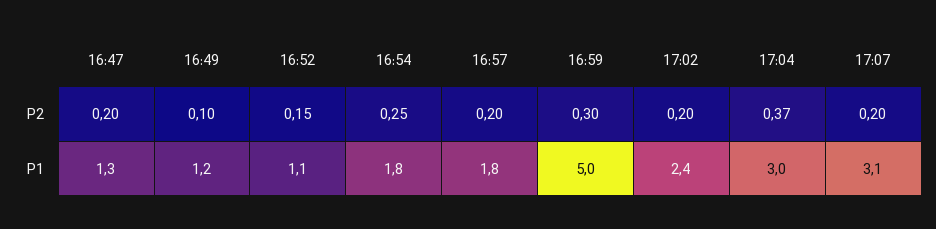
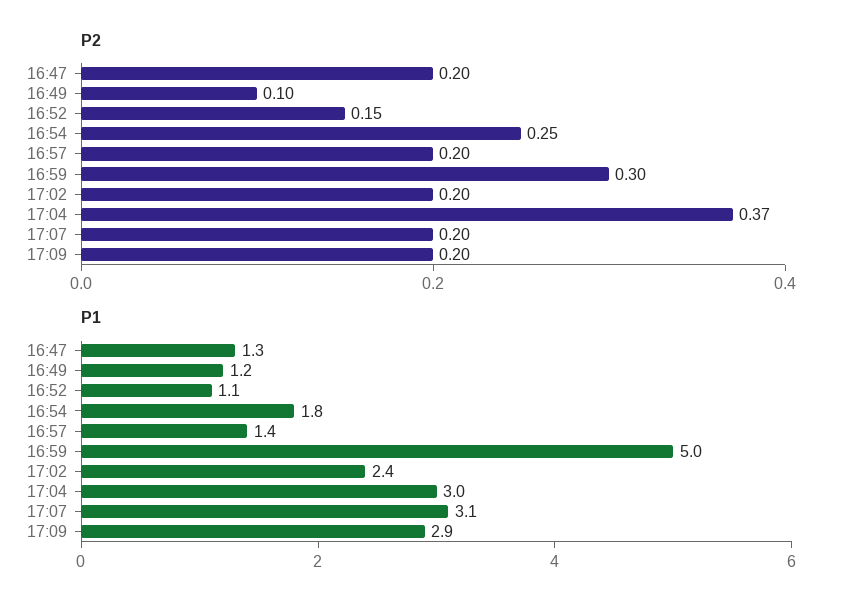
P1, 16:57: 1.8 -> 1.4
P2, 17:09: none -> 0.2
P1, 17:09: none -> 2.9

